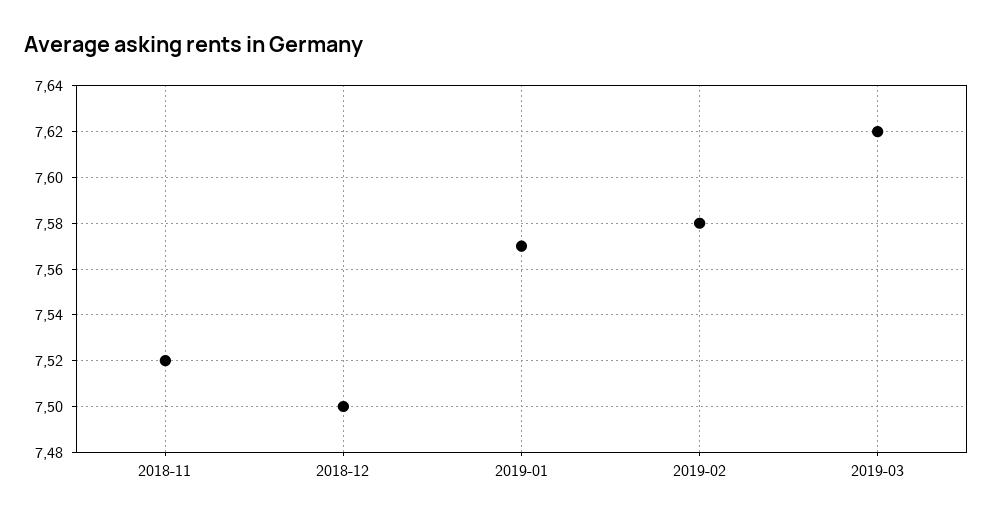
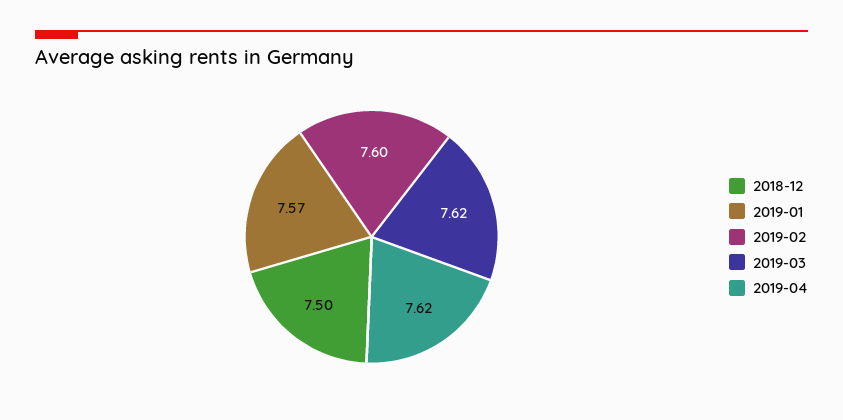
2018-11: 7.52 -> none
2019-02: 7.58 -> 7.6
2019-04: none -> 7.62

